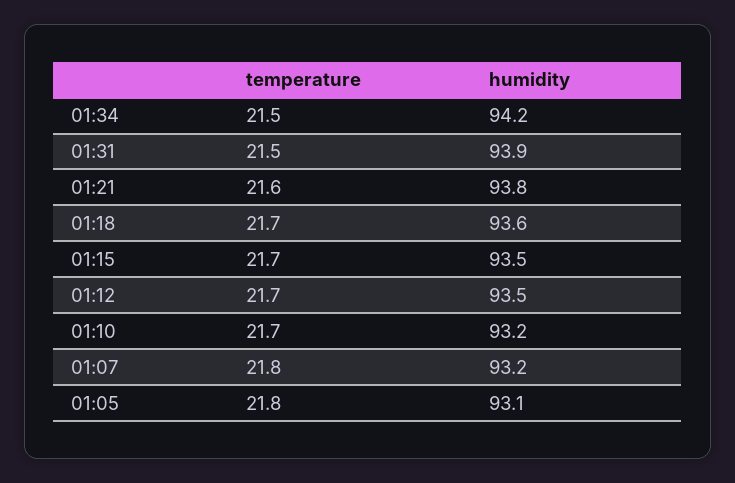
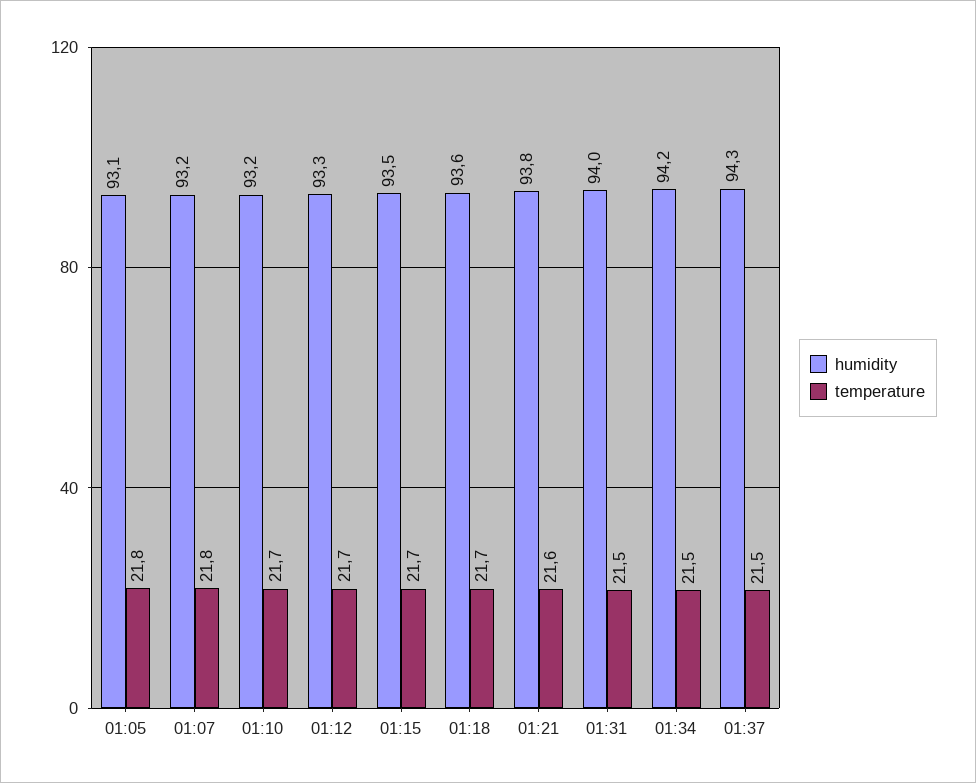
humidity, 01:31: 93.9 -> 94
humidity, 01:12: 93.5 -> 93.3
humidity, 01:37: none -> 94.3
temperature, 01:37: none -> 21.5

